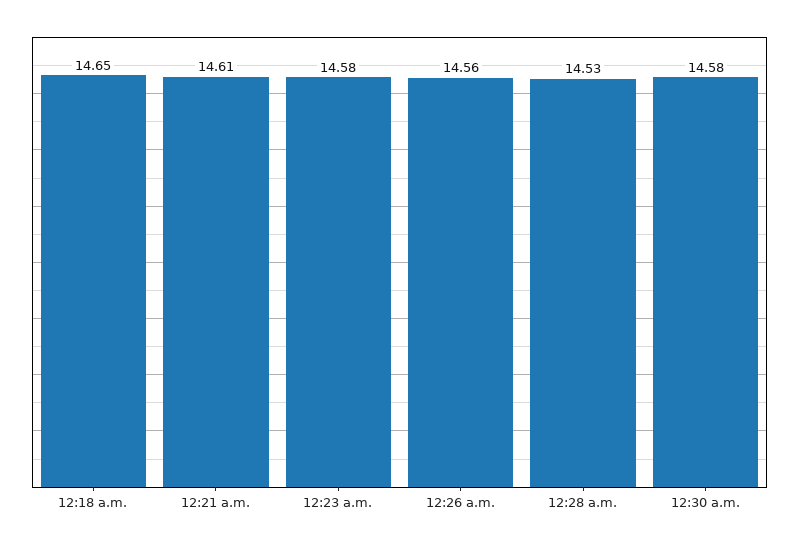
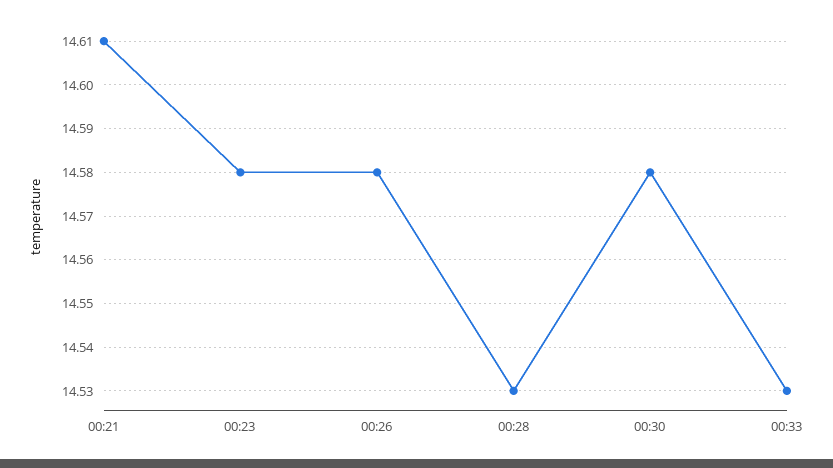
12:18 a.m.: 14.65 -> none
12:26 a.m.: 14.56 -> 14.58
00:33: none -> 14.53

